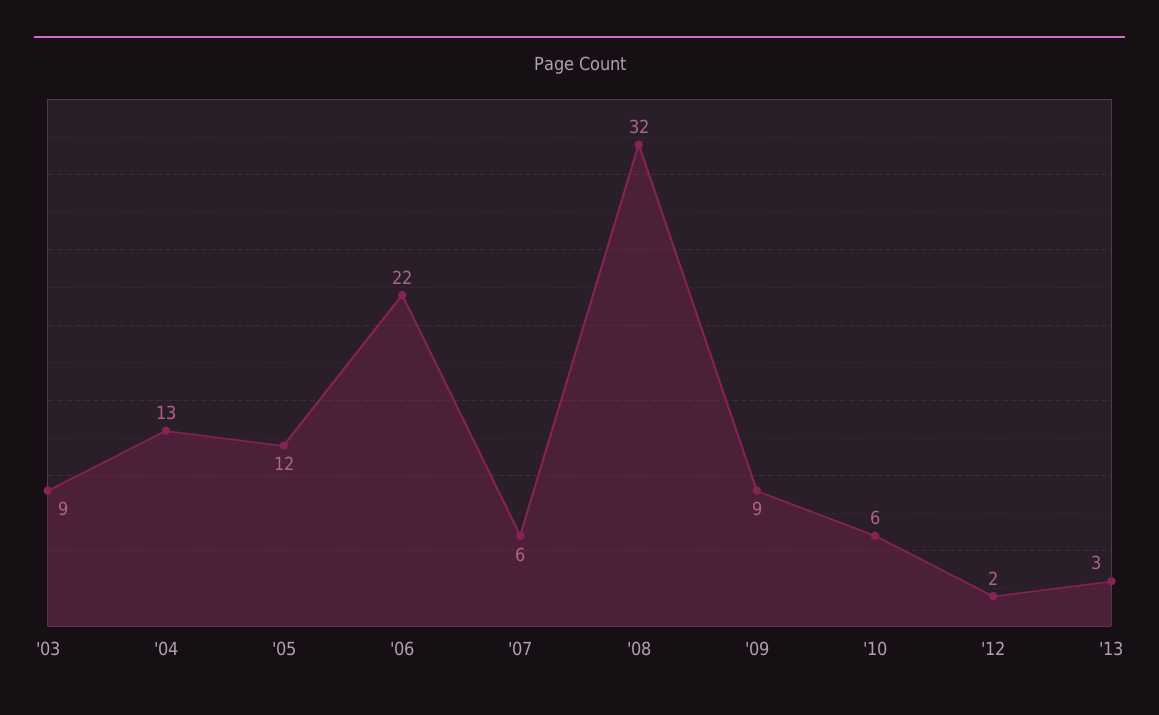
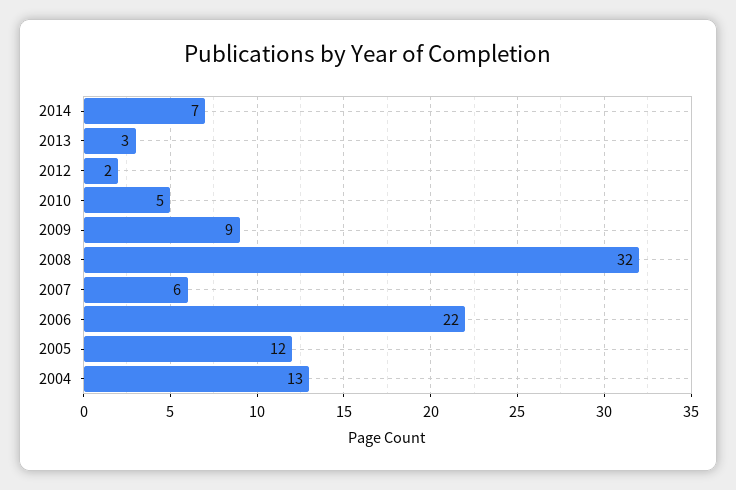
'03: 9 -> none
'10: 6 -> 5
2014: none -> 7

